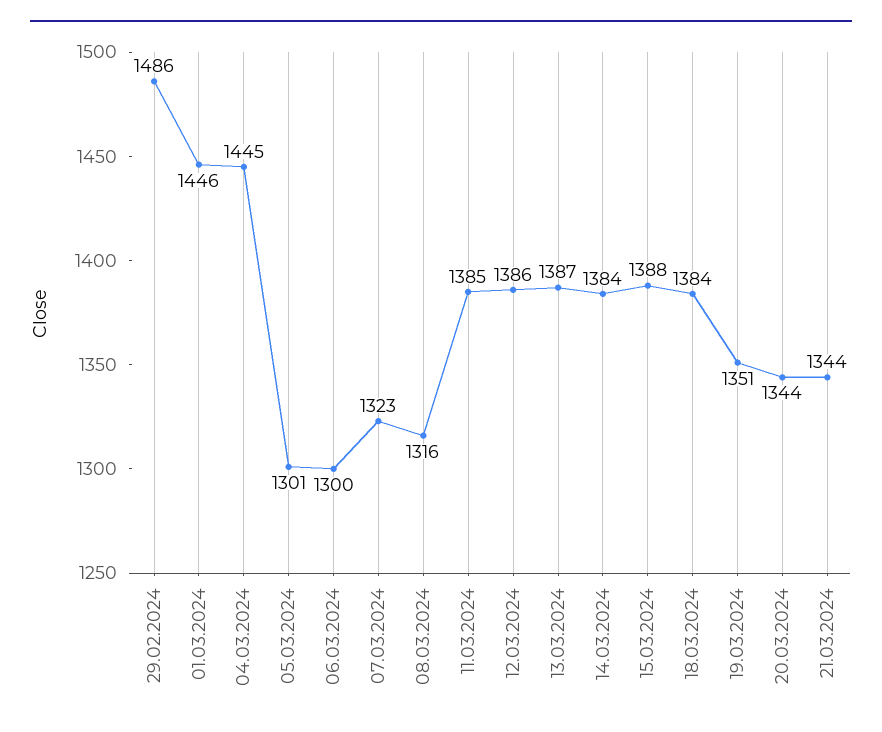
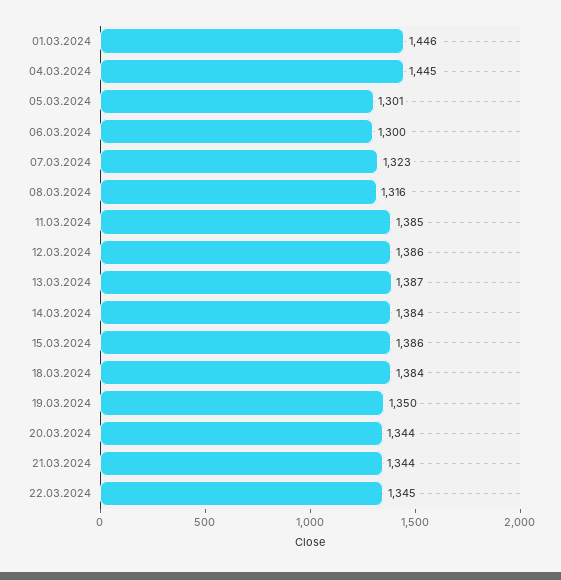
29.02.2024: 1486 -> none
15.03.2024: 1388 -> 1386
19.03.2024: 1351 -> 1350
22.03.2024: none -> 1345

